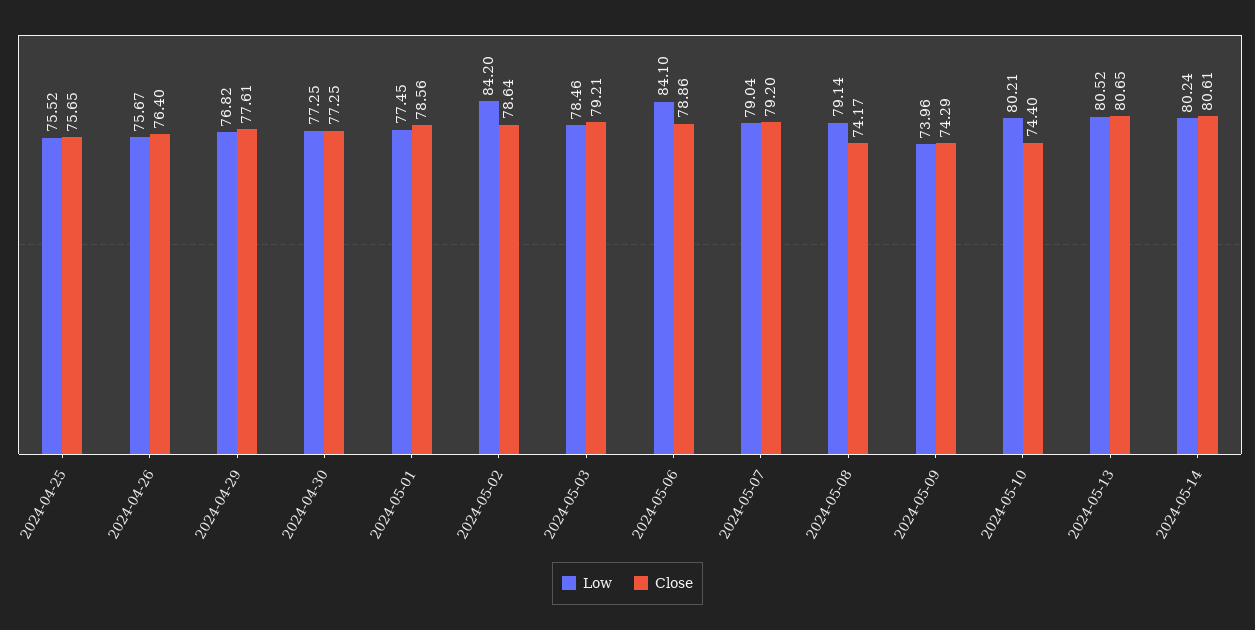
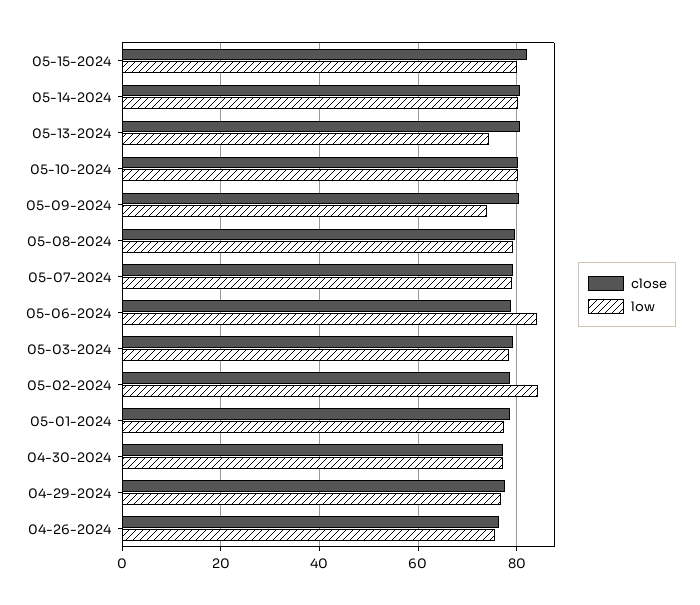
Low, 2024-04-25: 75.52 -> none
Close, 2024-04-25: 75.65 -> none
Close, 2024-05-08: 74.17 -> 80
Close, 2024-05-09: 74.29 -> 80
Close, 2024-05-10: 74.4 -> 80
Low, 2024-05-13: 80.52 -> 74
Close, 05-15-2024: none -> 82
Low, 05-15-2024: none -> 80

